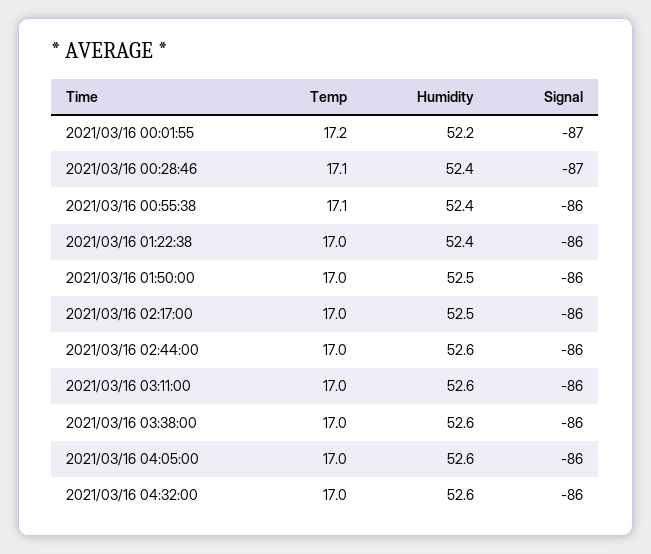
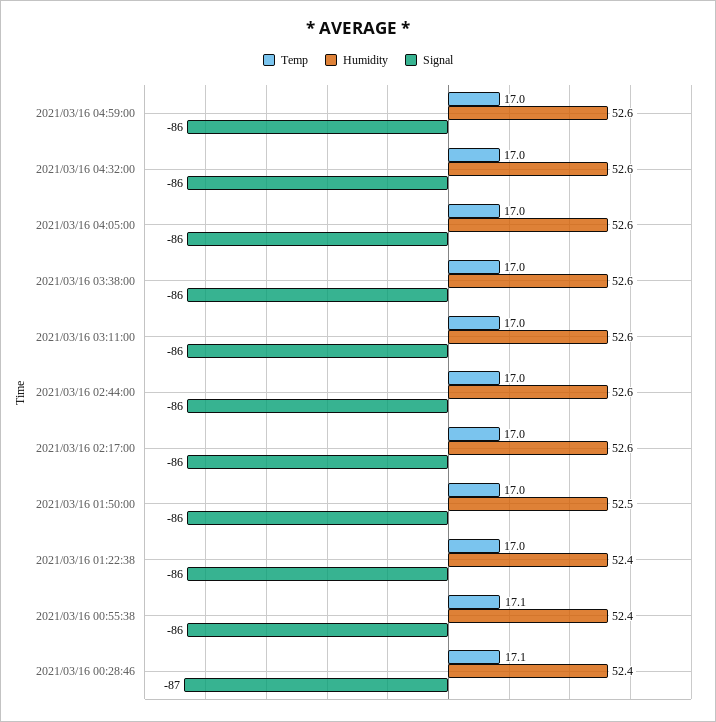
Temp, 2021/03/16 00:01:55: 17.2 -> none
Humidity, 2021/03/16 00:01:55: 52.2 -> none
Signal, 2021/03/16 00:01:55: -87 -> none
Humidity, 2021/03/16 02:17:00: 52.5 -> 52.6
Temp, 2021/03/16 04:59:00: none -> 17
Humidity, 2021/03/16 04:59:00: none -> 52.6
Signal, 2021/03/16 04:59:00: none -> -86

